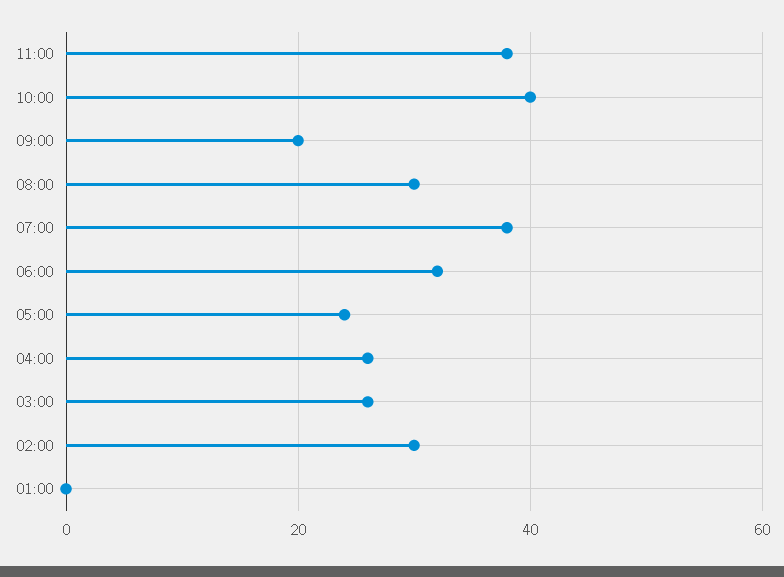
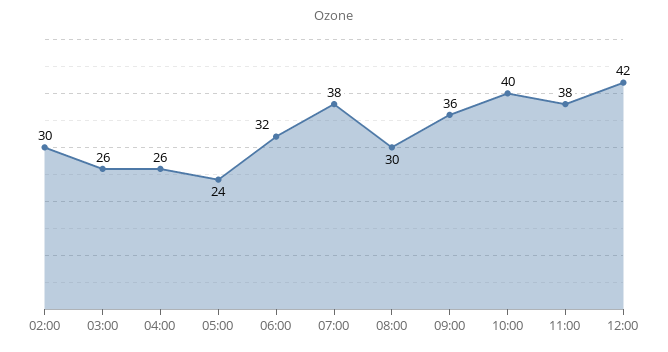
09:00: 20 -> 36
01:00: 0 -> none
12:00: none -> 42

